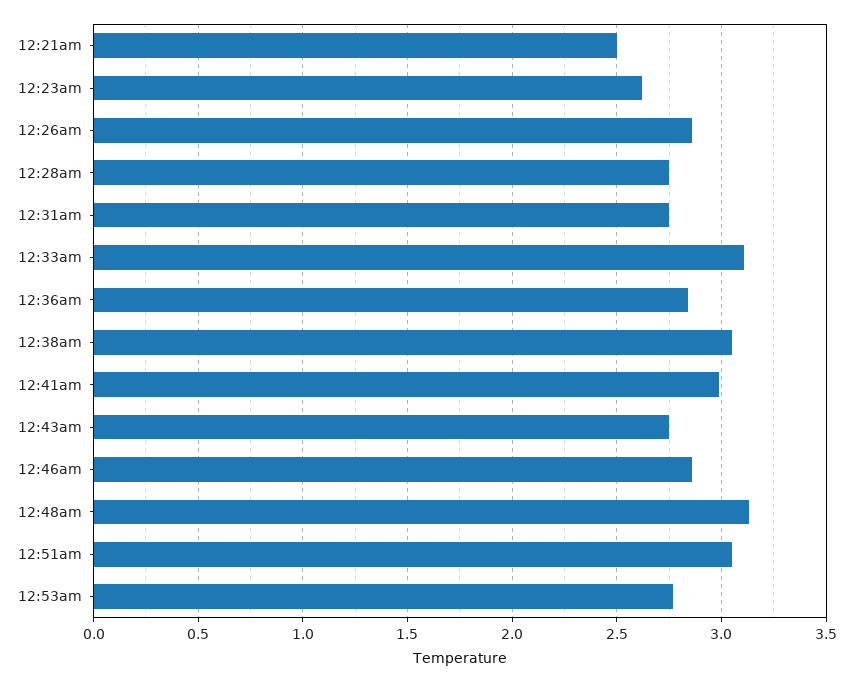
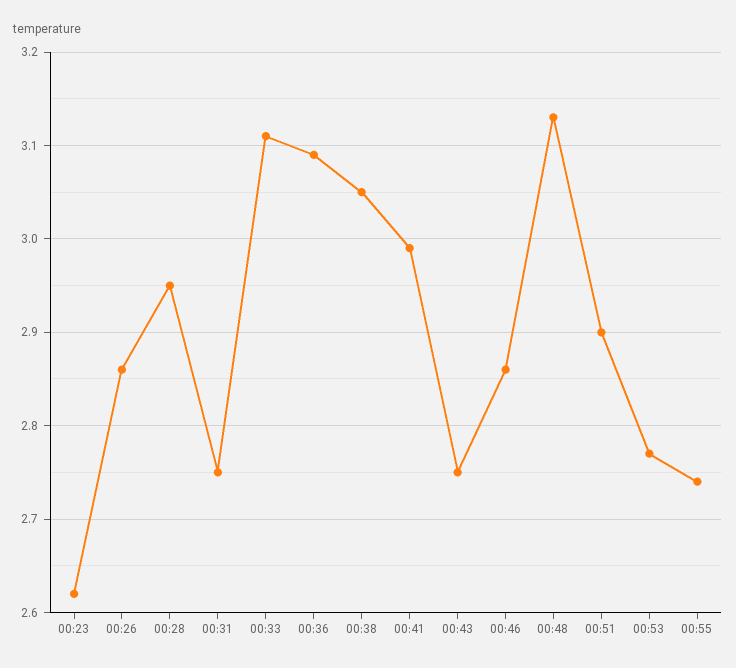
12:21am: 2.5 -> none
12:28am: 2.75 -> 2.95
12:36am: 2.85 -> 3.09
12:51am: 3.05 -> 2.9
00:55: none -> 2.74

